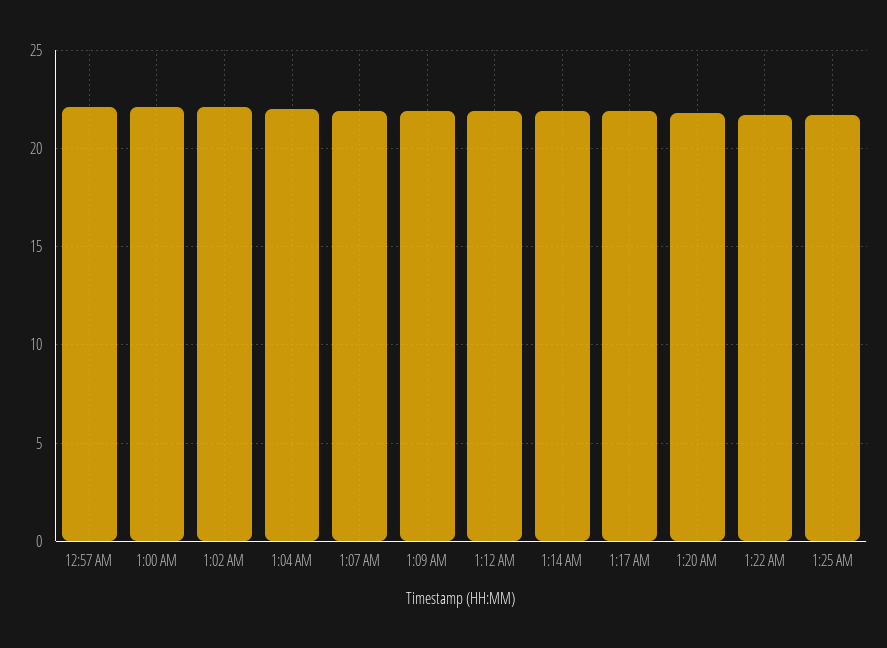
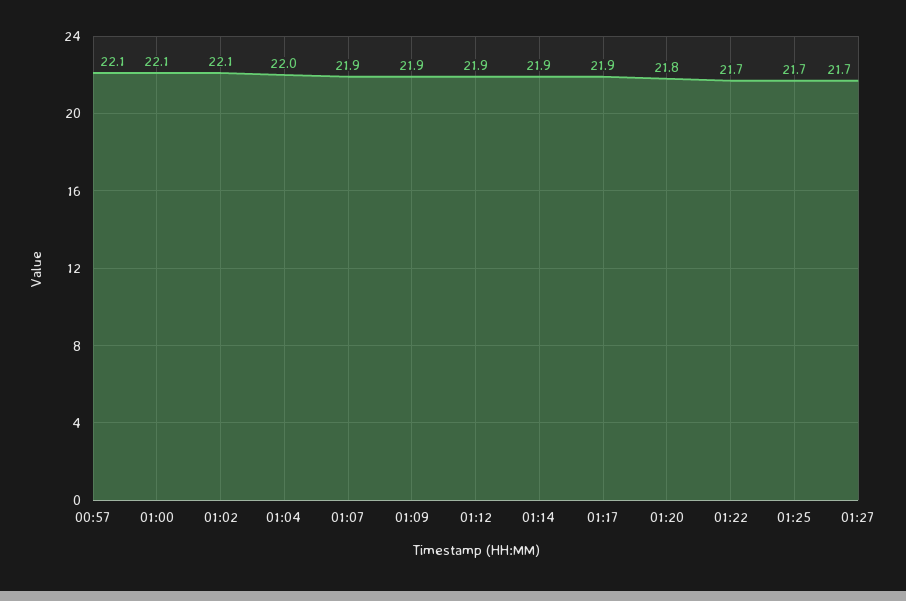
01:27: none -> 21.7

